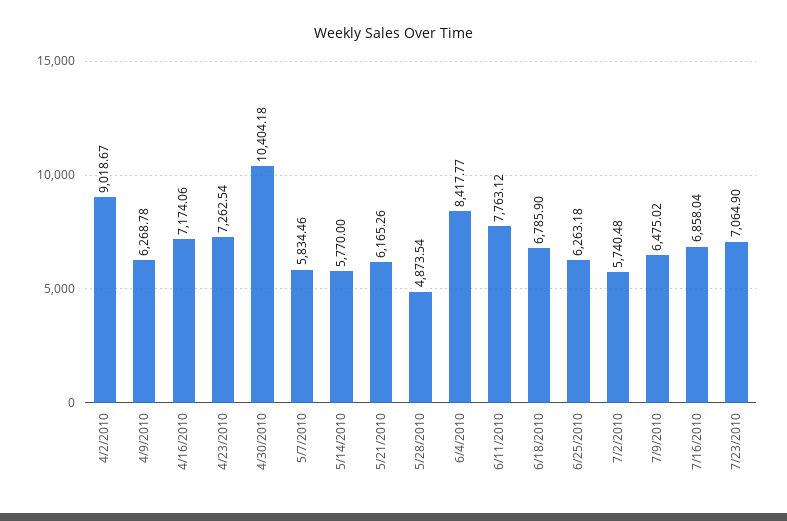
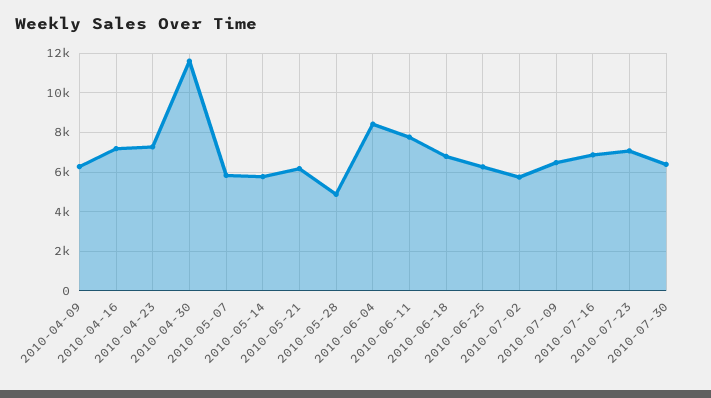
4/2/2010: 9018.67 -> none
4/30/2010: 10404.18 -> 11500
2010-07-30: none -> 6500

